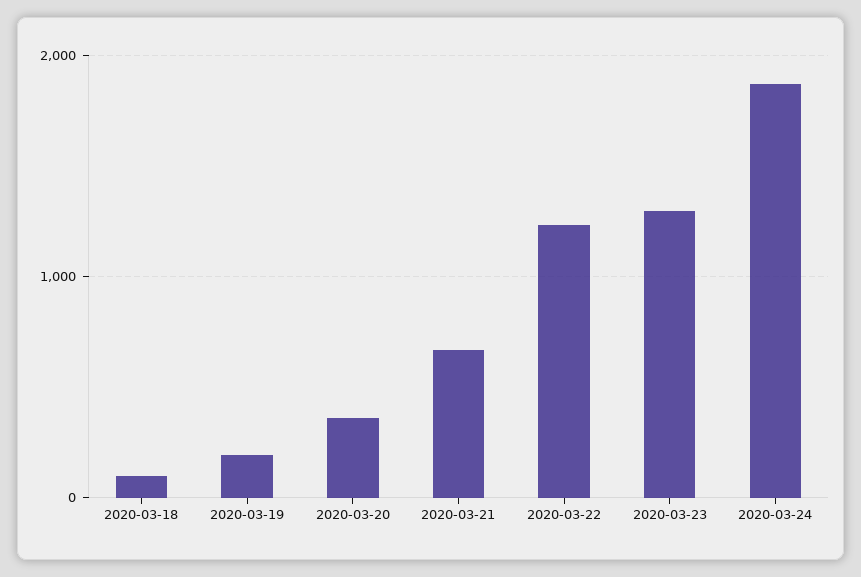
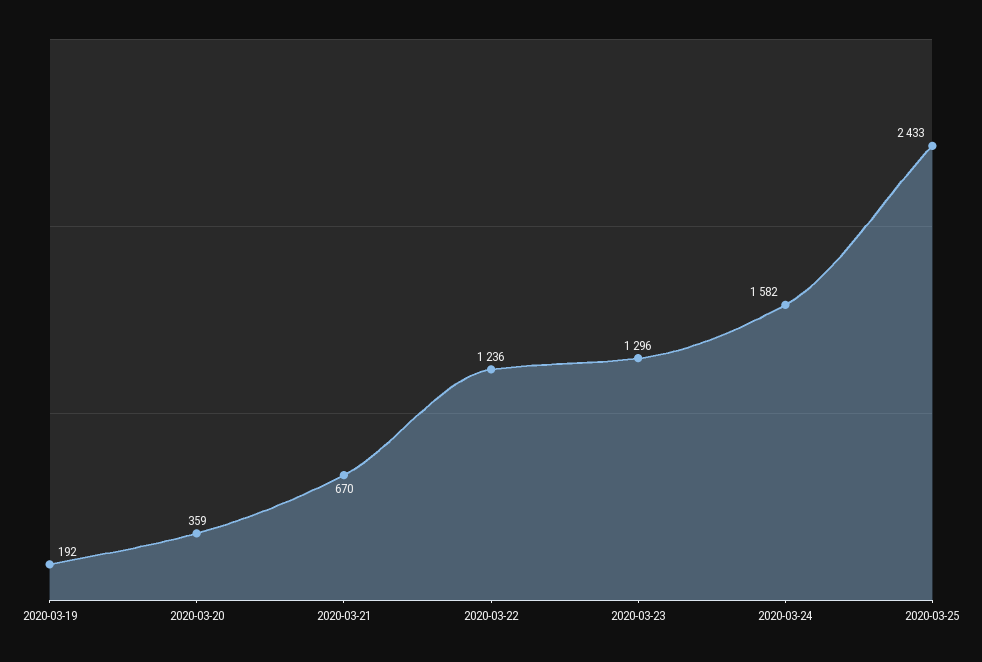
2020-03-18: 100 -> none
2020-03-24: 1900 -> 1582
2020-03-25: none -> 2433

